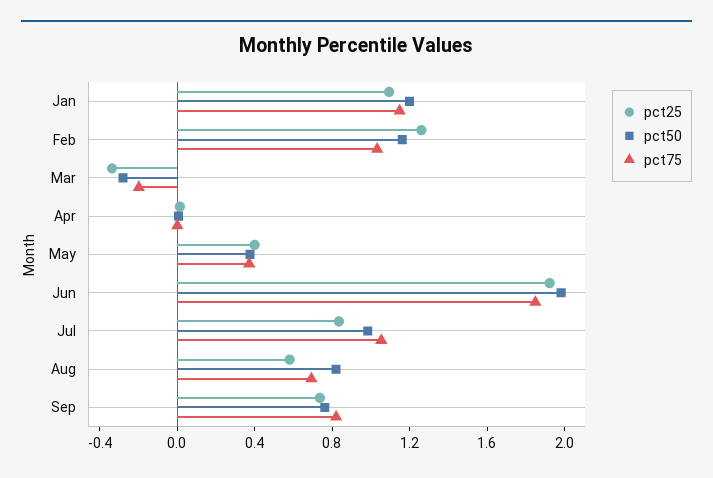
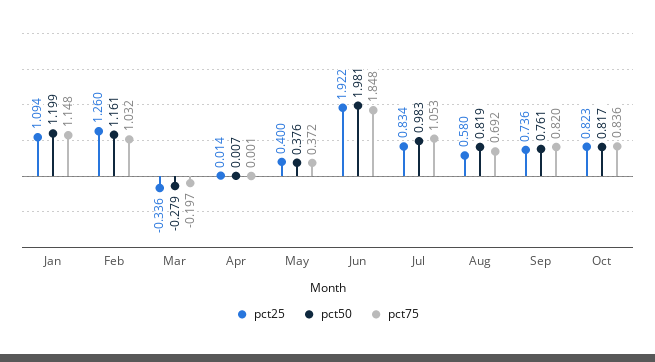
pct25, Oct: none -> 0.823
pct50, Oct: none -> 0.817
pct75, Oct: none -> 0.836

